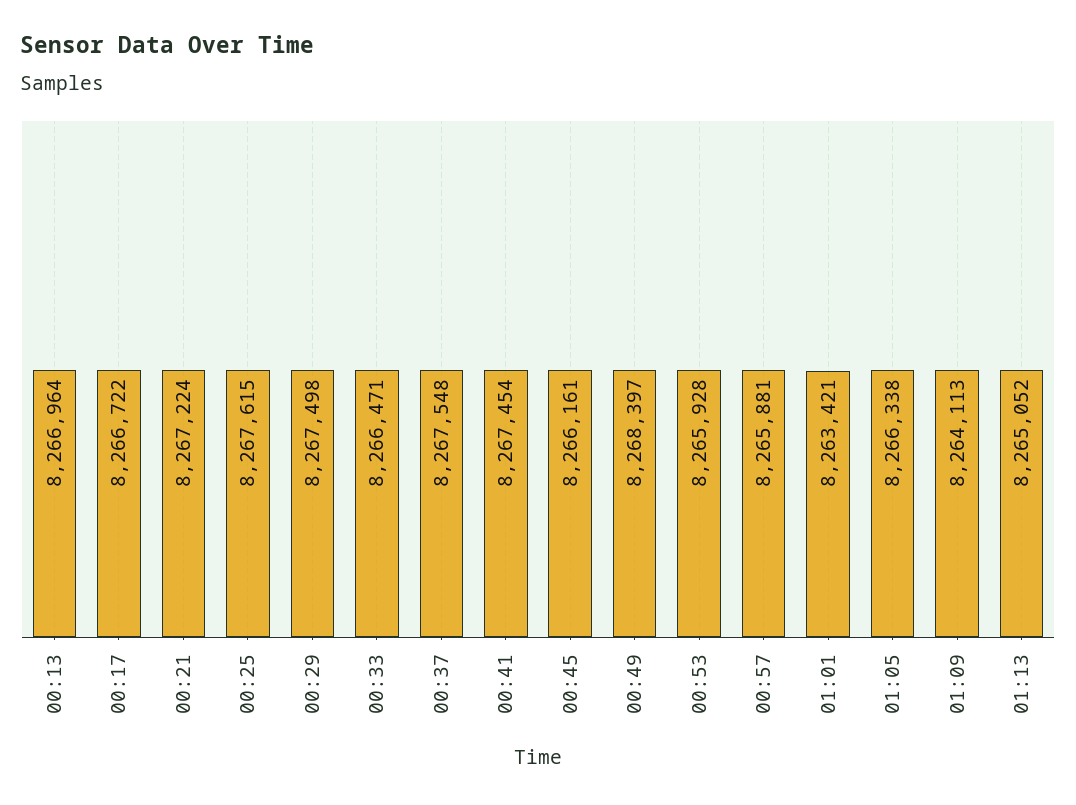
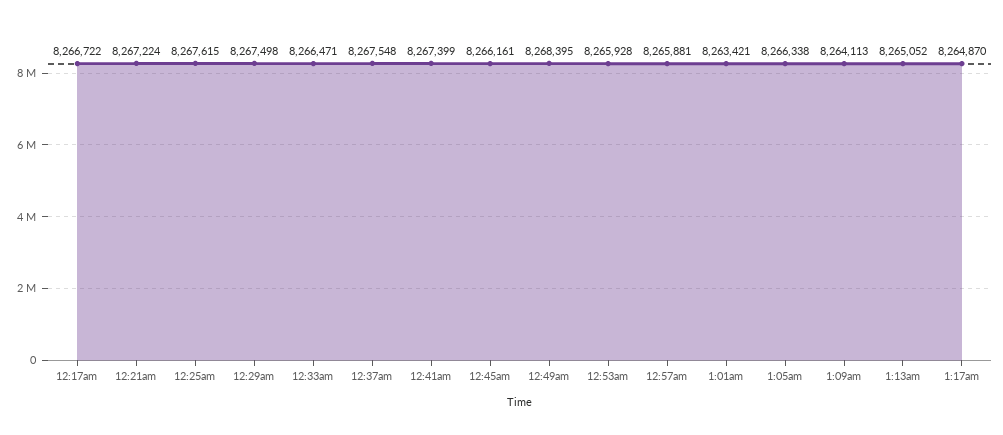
00:13: 8266964 -> none
00:41: 8267454 -> 8267399
00:49: 8268397 -> 8268395
1:17am: none -> 8264870

